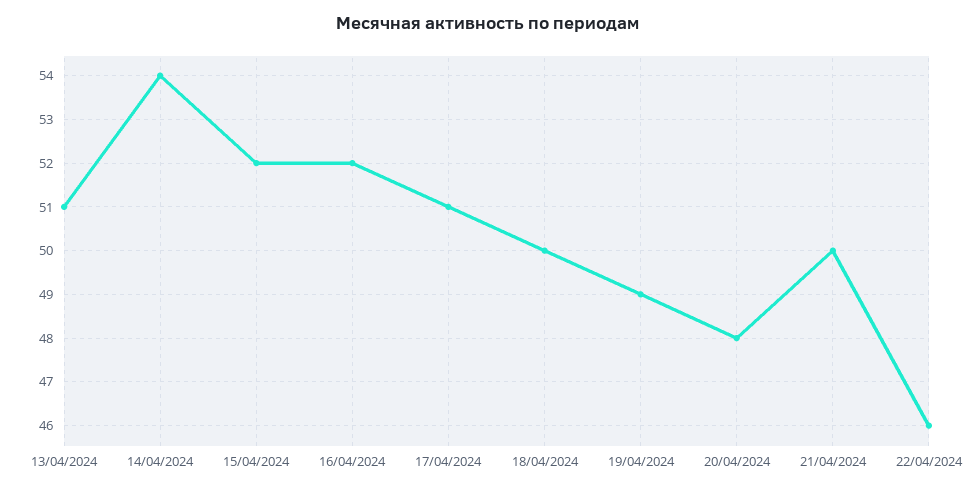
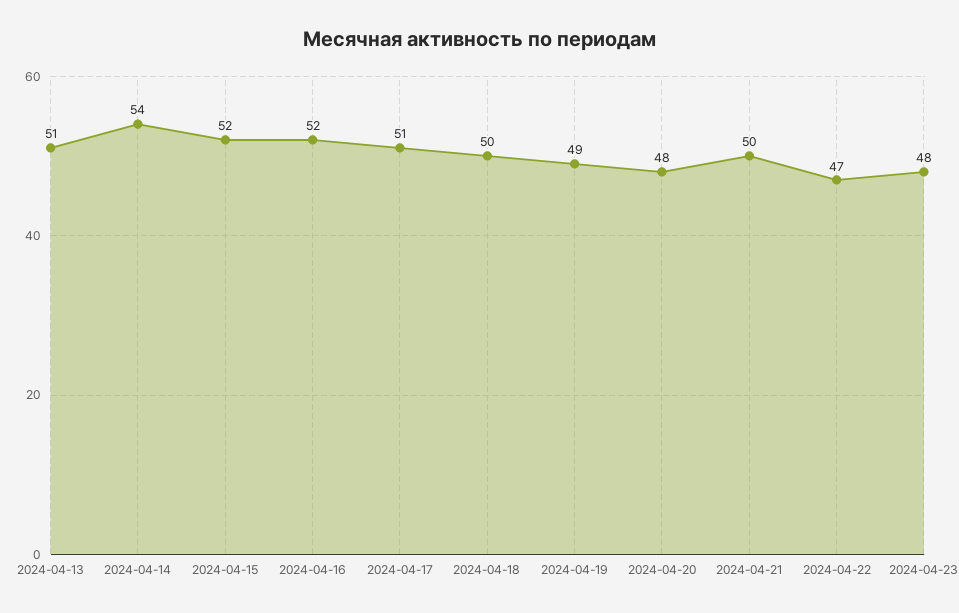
22/04/2024: 46 -> 47
2024-04-23: none -> 48

